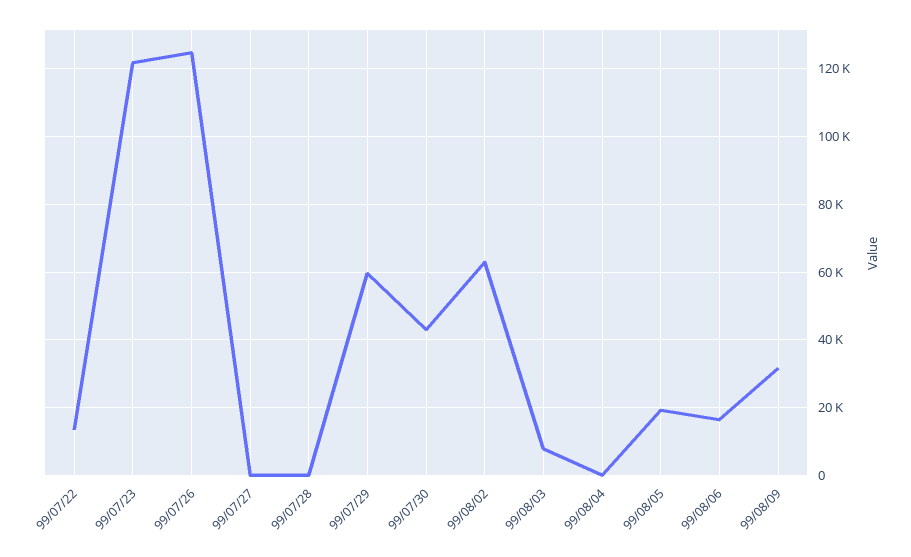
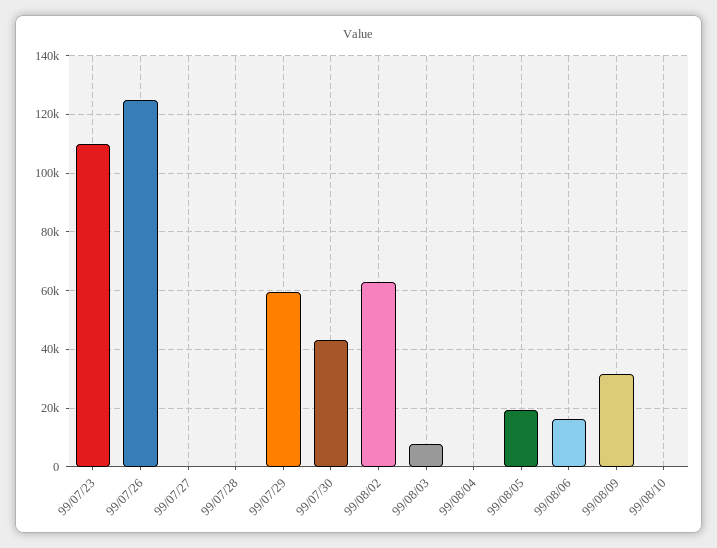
99/07/22: 14000 -> none
99/07/23: 122000 -> 110000
99/08/10: none -> 0

